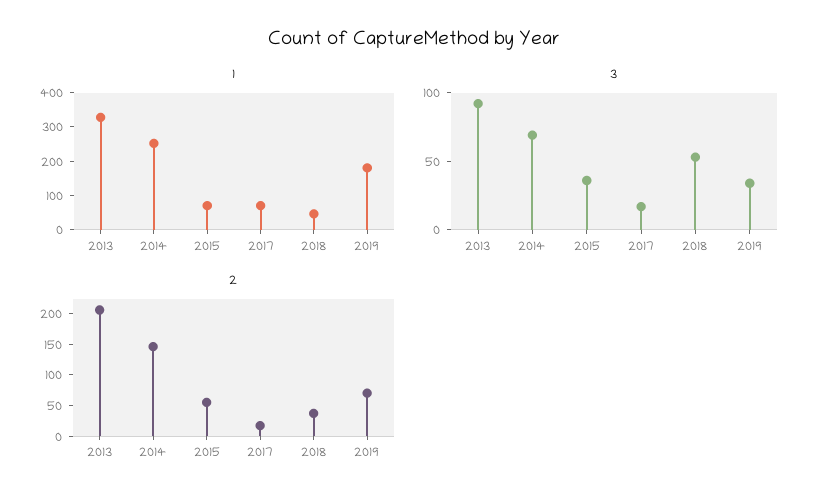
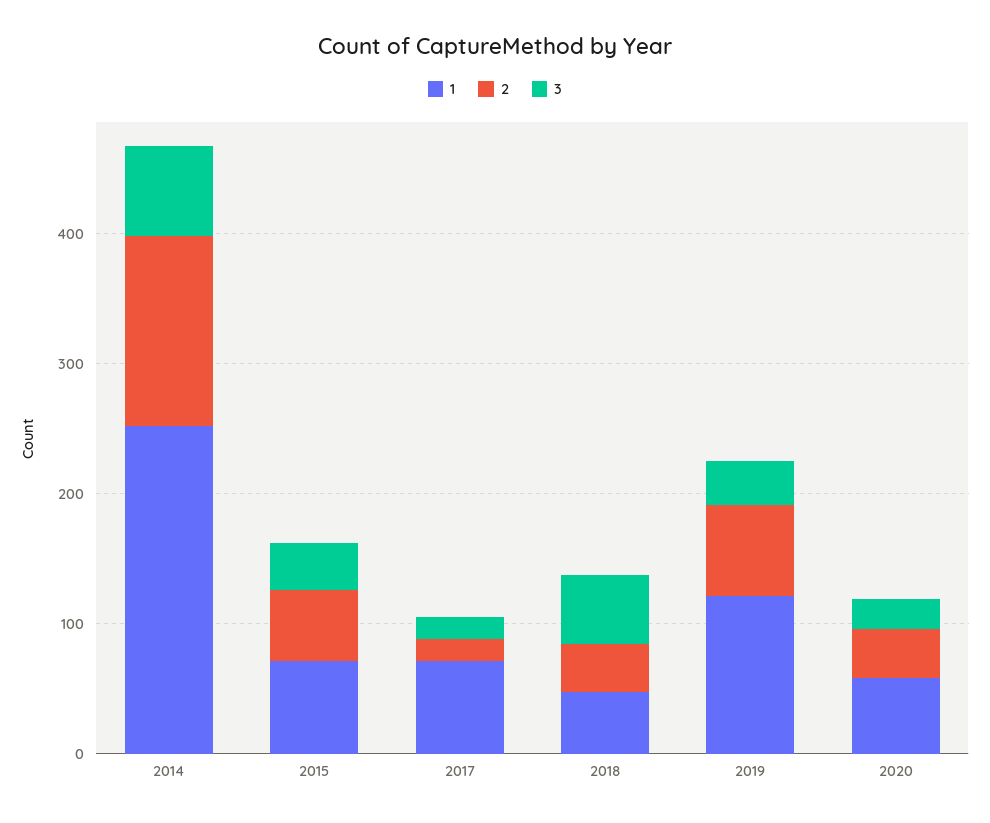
1, 2013: 325 -> none
1, 2019: 175 -> 120
3, 2013: 90 -> none
2, 2013: 200 -> none
1, 2020: none -> 60
2, 2020: none -> 40
3, 2020: none -> 20

